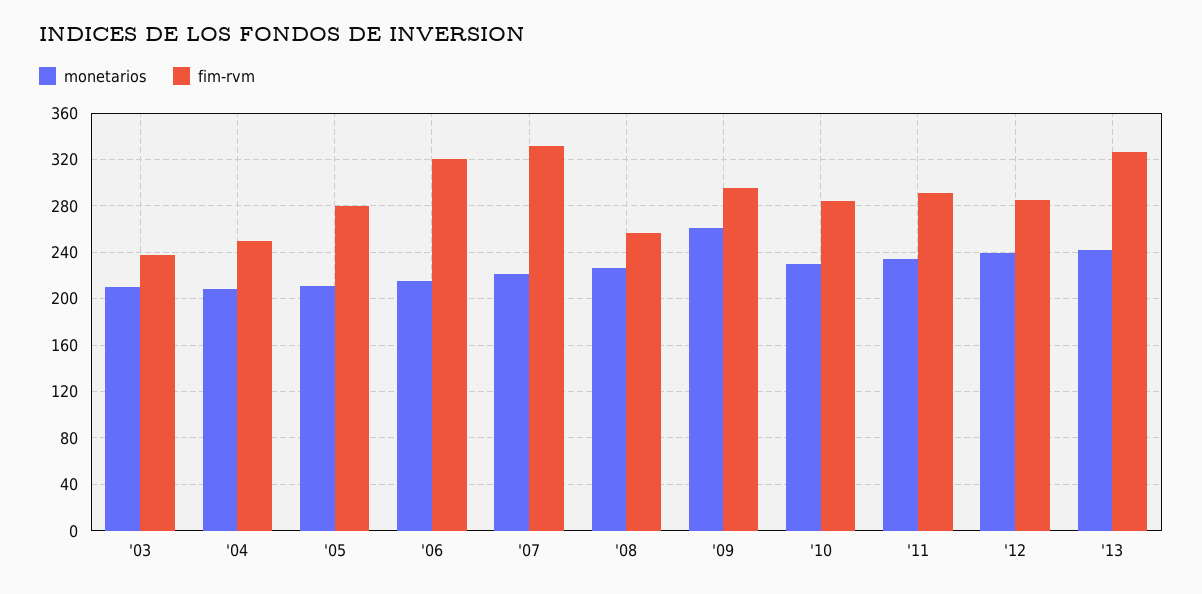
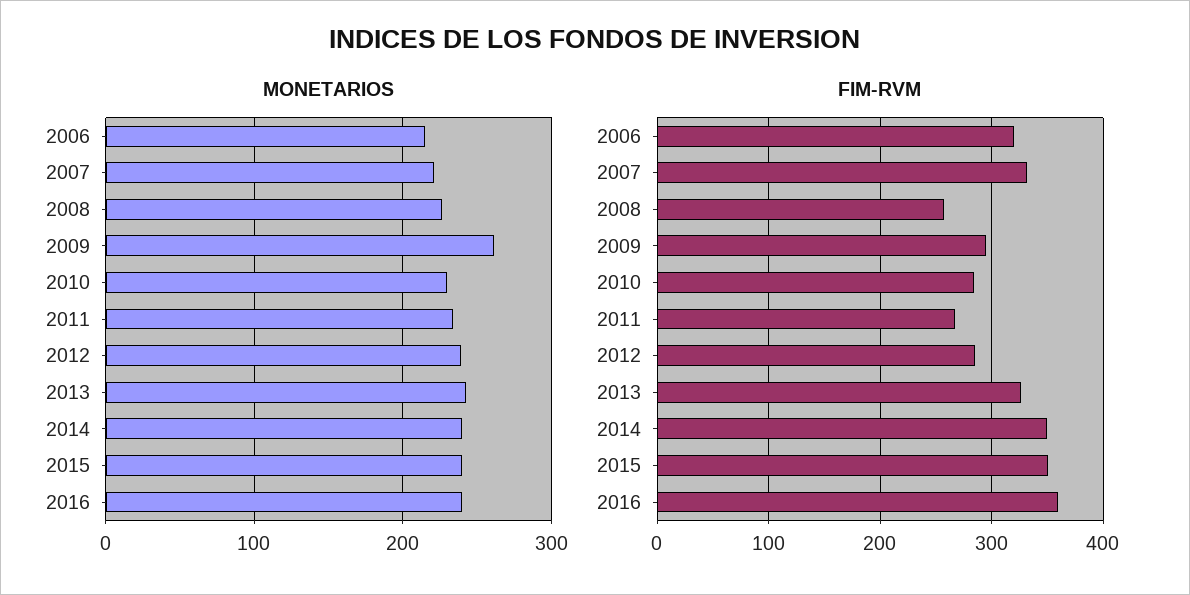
monetarios, '03: 210 -> none
fim-rvm, '03: 240 -> none
monetarios, '04: 210 -> none
fim-rvm, '04: 250 -> none
monetarios, '05: 210 -> none
fim-rvm, '05: 280 -> none
fim-rvm, '11: 290 -> 270
monetarios, 2014: none -> 240
monetarios, 2015: none -> 240
monetarios, 2016: none -> 240
fim-rvm, 2014: none -> 350
fim-rvm, 2015: none -> 350
fim-rvm, 2016: none -> 360

